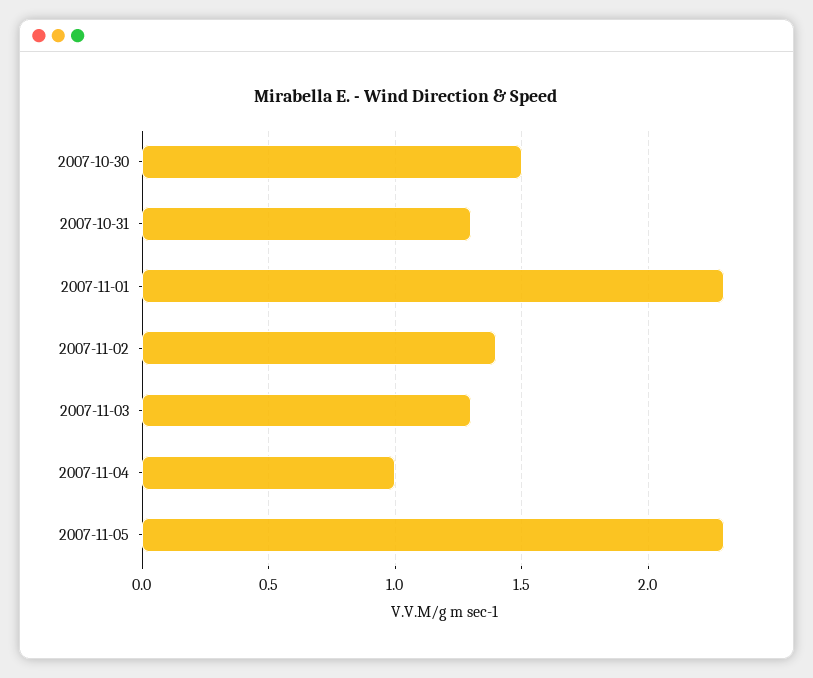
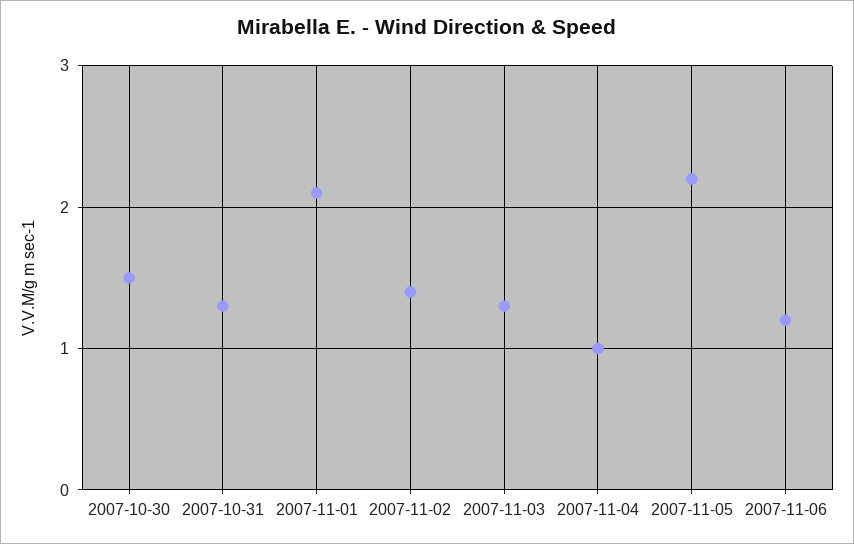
2007-11-01: 2.3 -> 2.1
2007-11-05: 2.3 -> 2.2
2007-11-06: none -> 1.2

